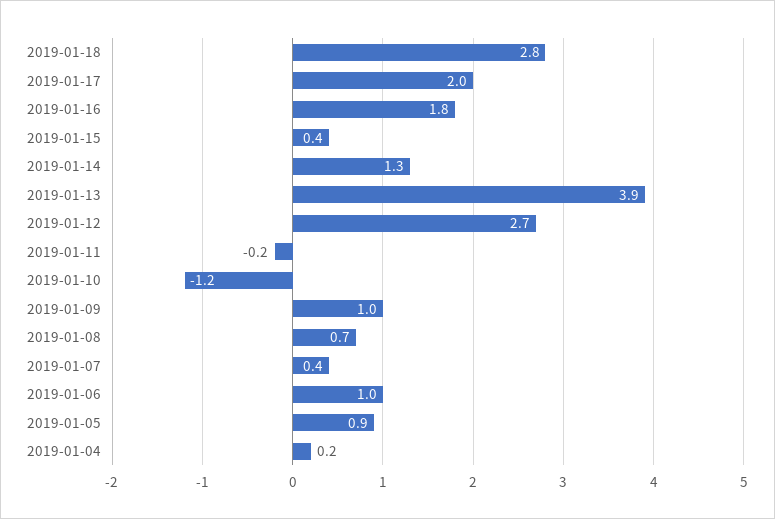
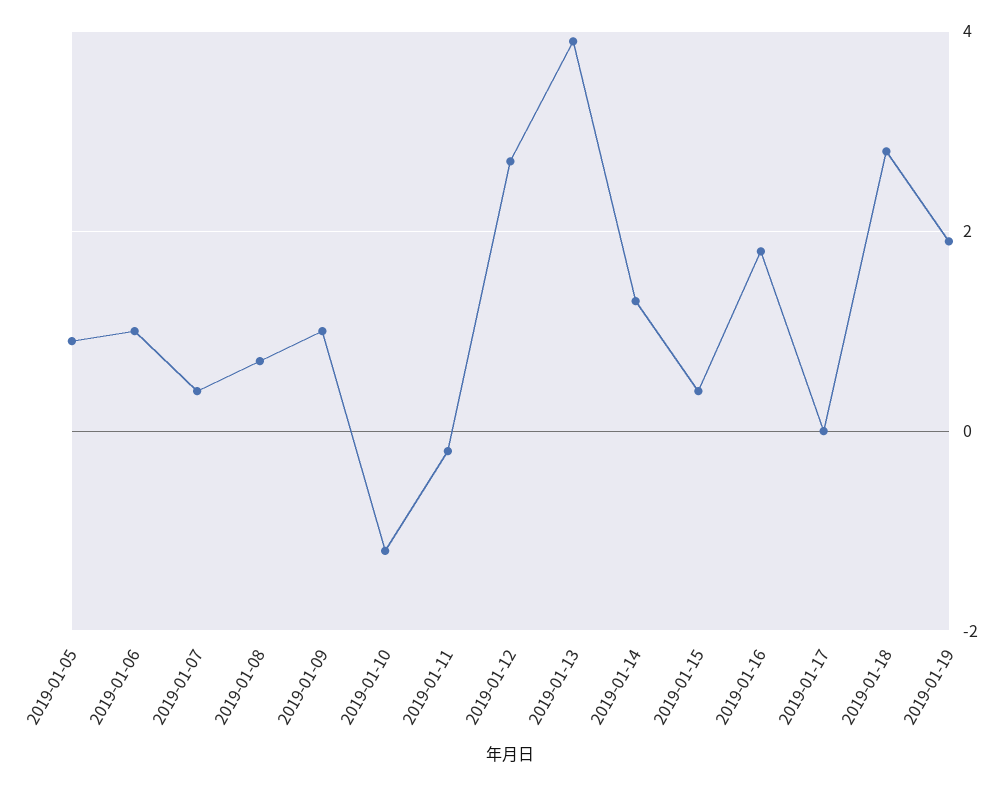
2019-01-17: 2 -> 0
2019-01-04: 0.2 -> none
2019-01-19: none -> 2

